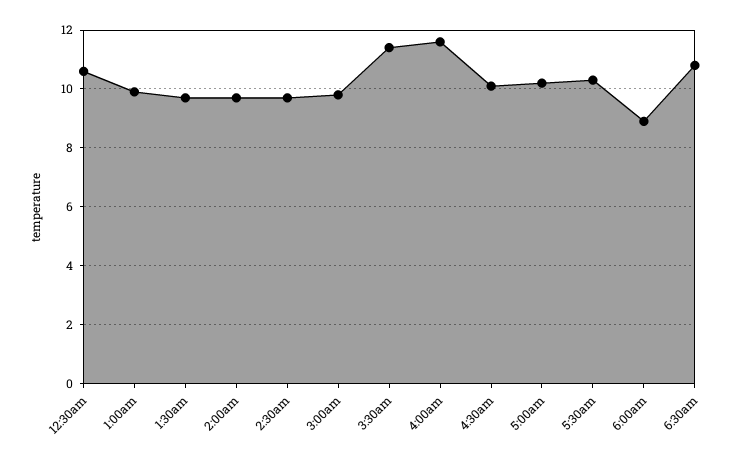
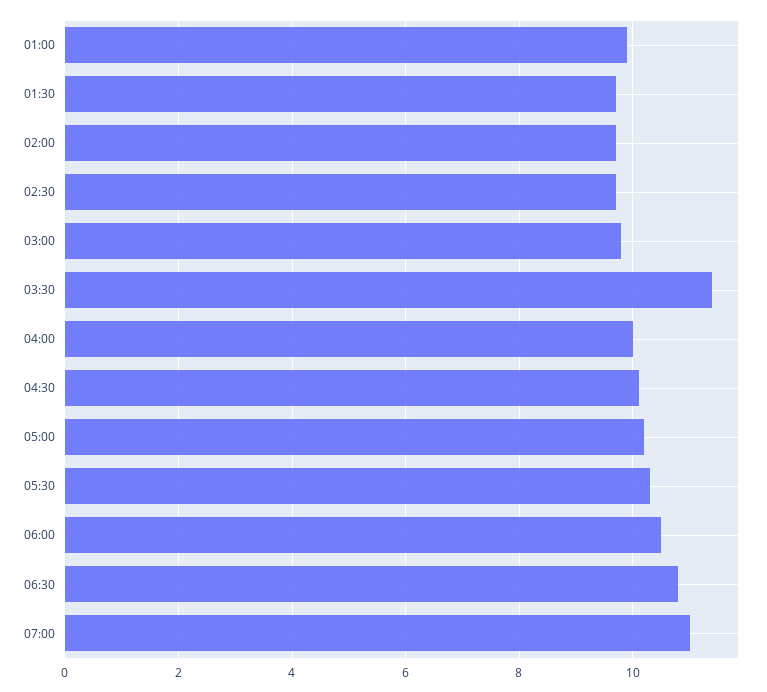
12:30am: 10.5 -> none
4:00am: 11.5 -> 10
6:00am: 9 -> 10.5
07:00: none -> 11

